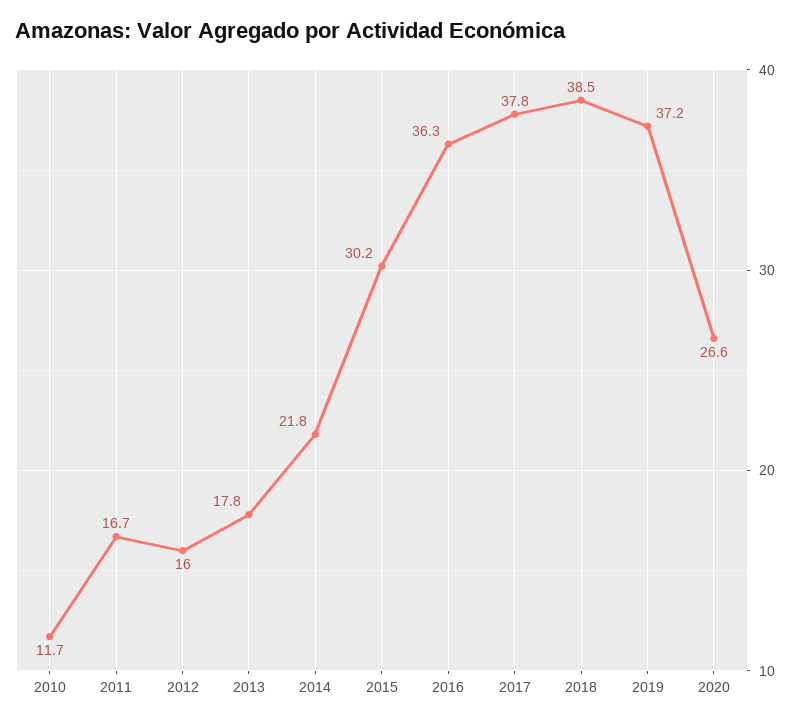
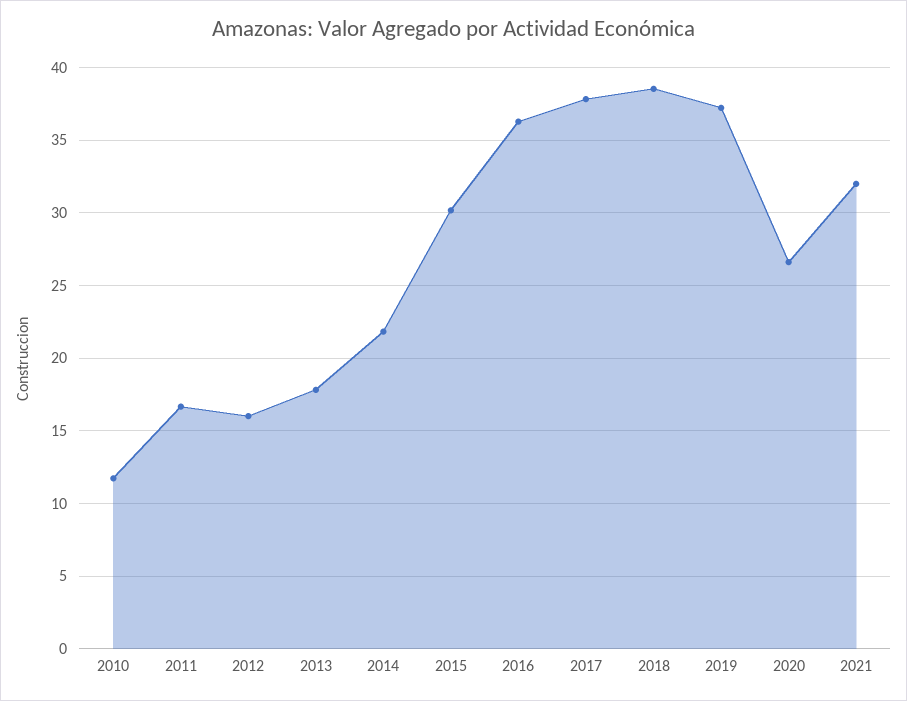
2021: none -> 32

